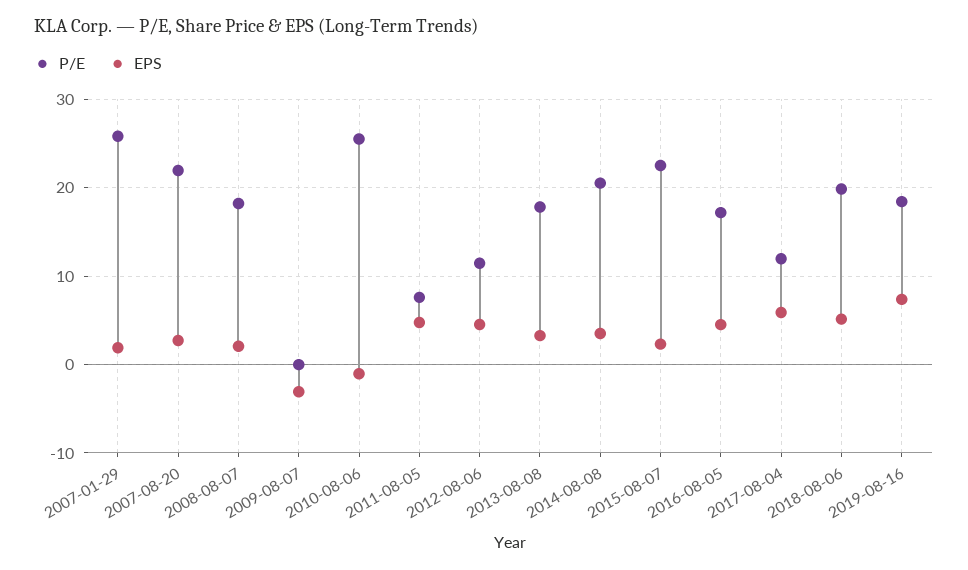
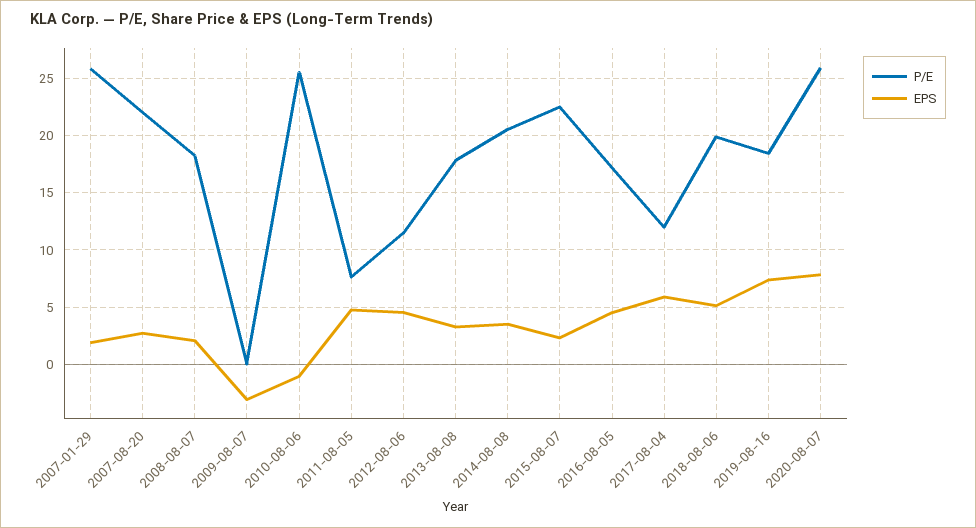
P/E, 2020-08-07: none -> 26
EPS, 2020-08-07: none -> 8

